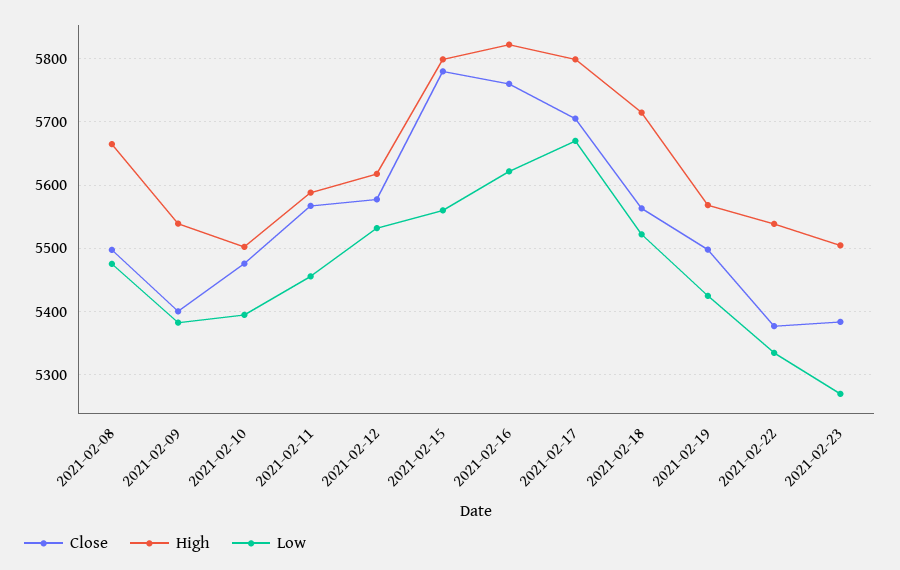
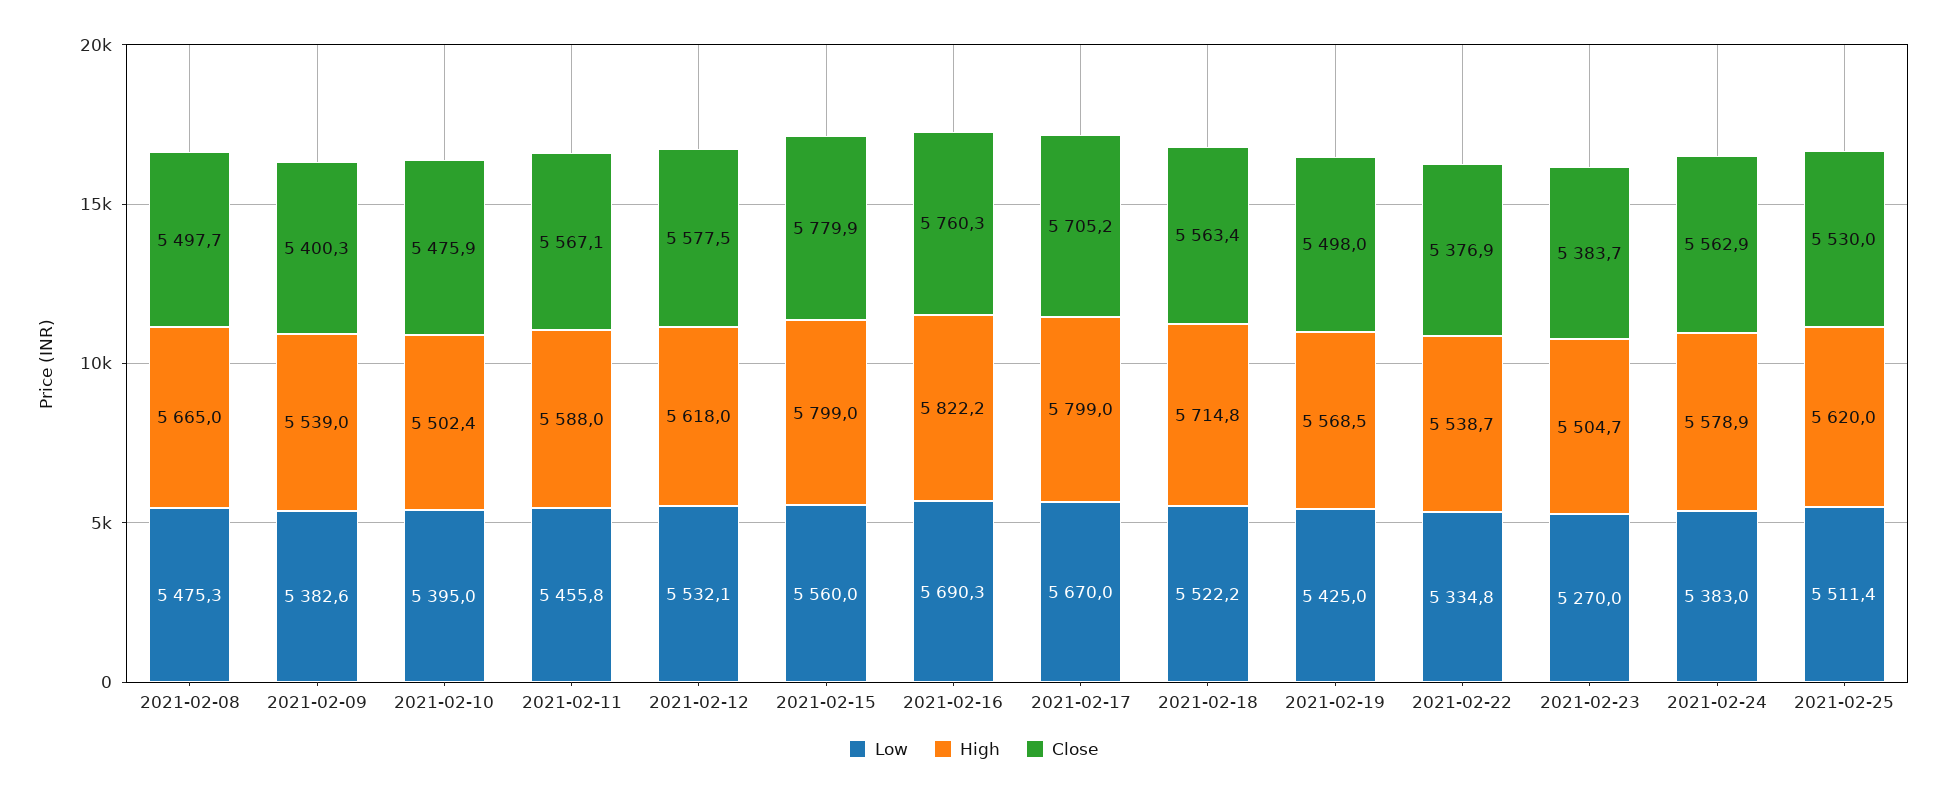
Low, 2021-02-16: 5620 -> 5690.3
Low, 2021-02-24: none -> 5383
High, 2021-02-24: none -> 5578.9
Close, 2021-02-24: none -> 5562.9
Low, 2021-02-25: none -> 5511.4
High, 2021-02-25: none -> 5620
Close, 2021-02-25: none -> 5530

